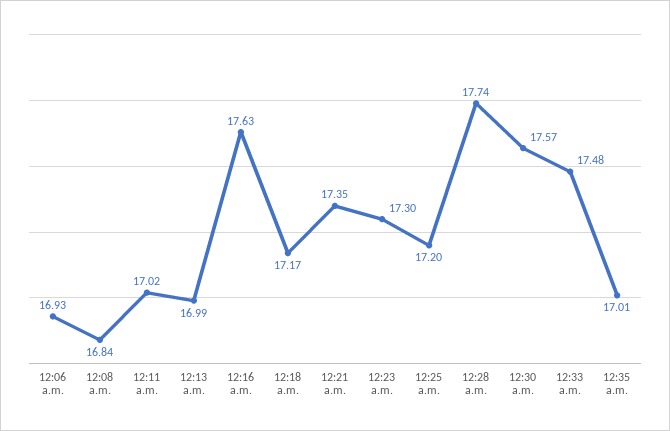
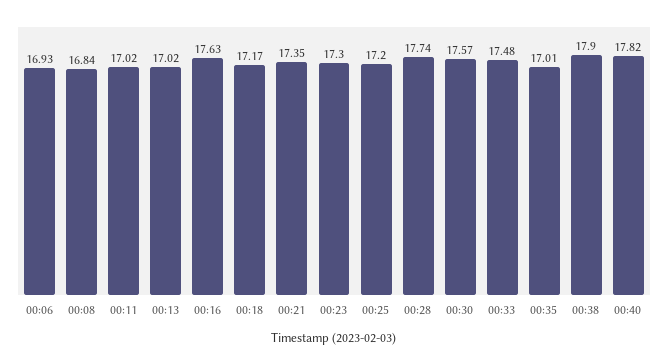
12:13 a.m.: 16.99 -> 17.02
00:38: none -> 17.9
00:40: none -> 17.82

